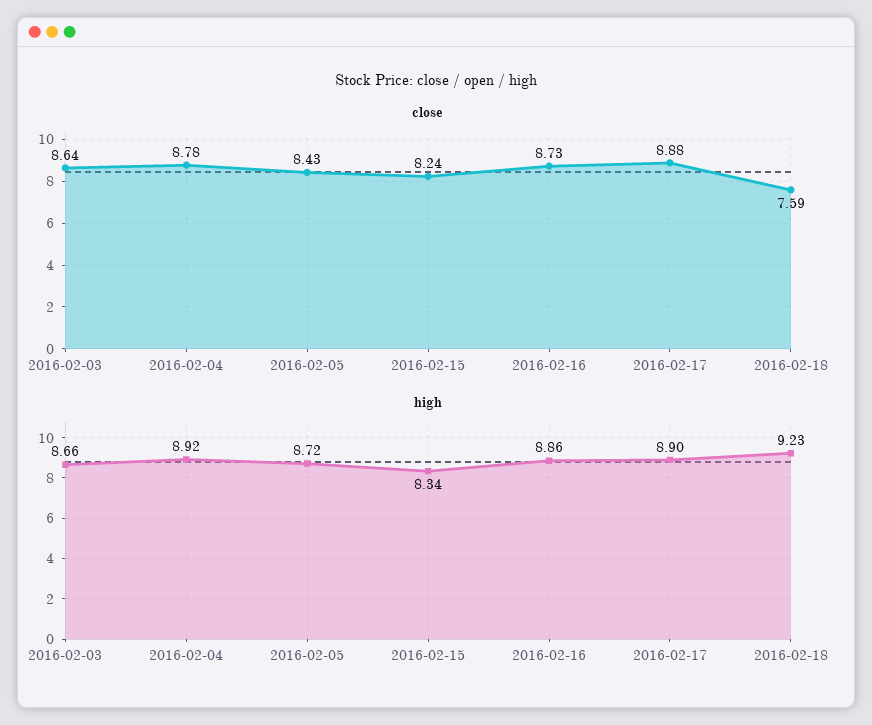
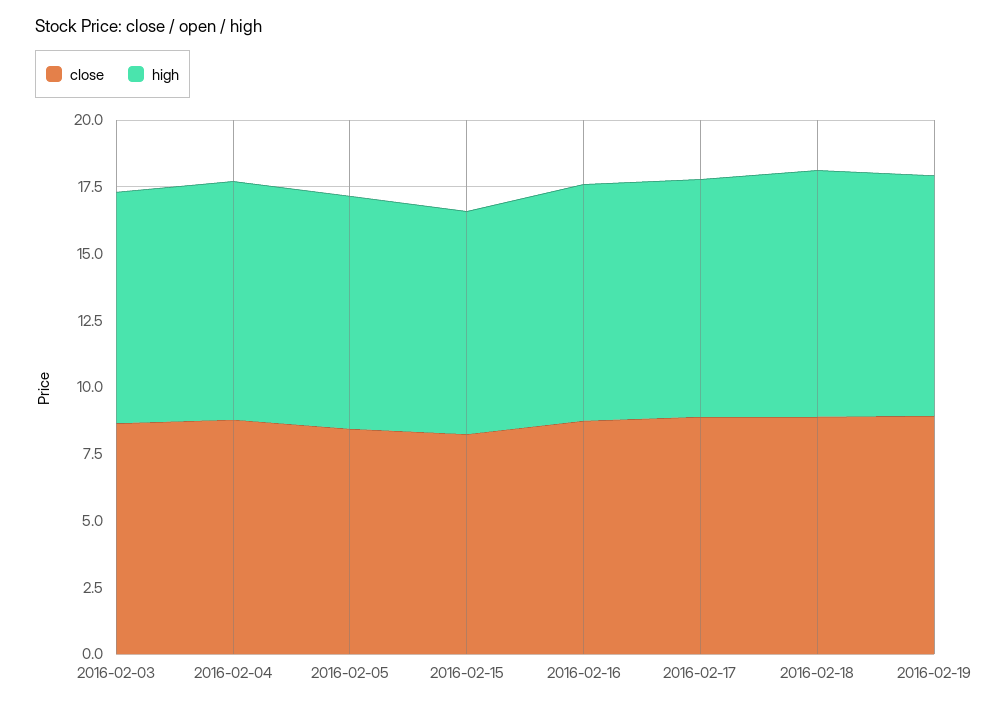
close, 2016-02-18: 7.59 -> 9
close, 2016-02-19: none -> 9
high, 2016-02-19: none -> 9

